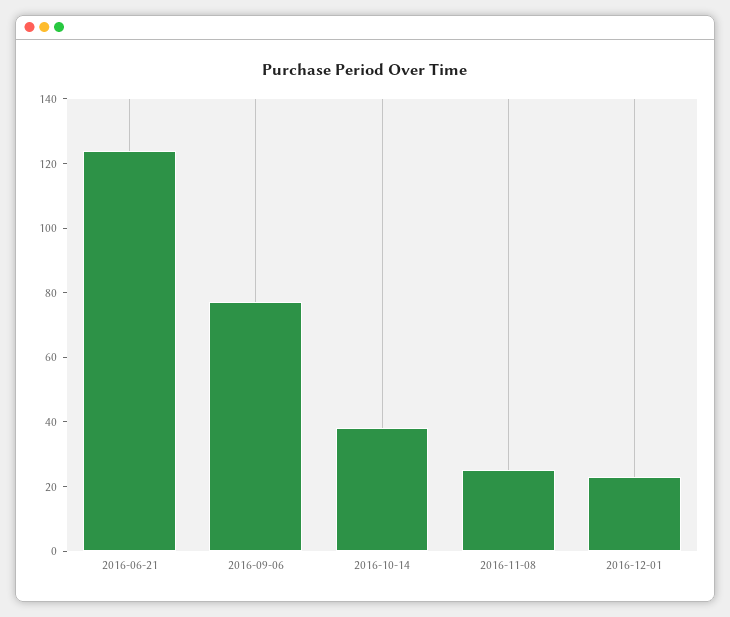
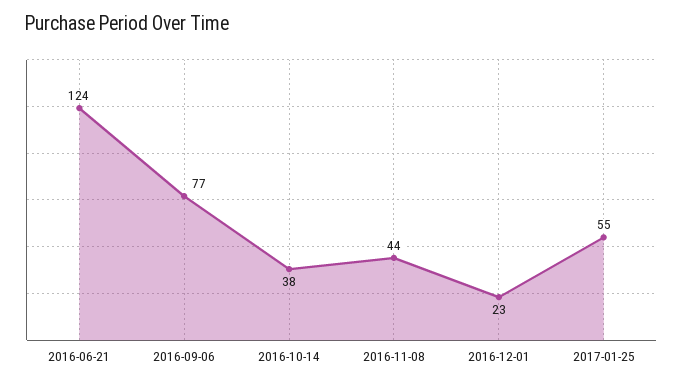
2016-11-08: 25 -> 44
2017-01-25: none -> 55

